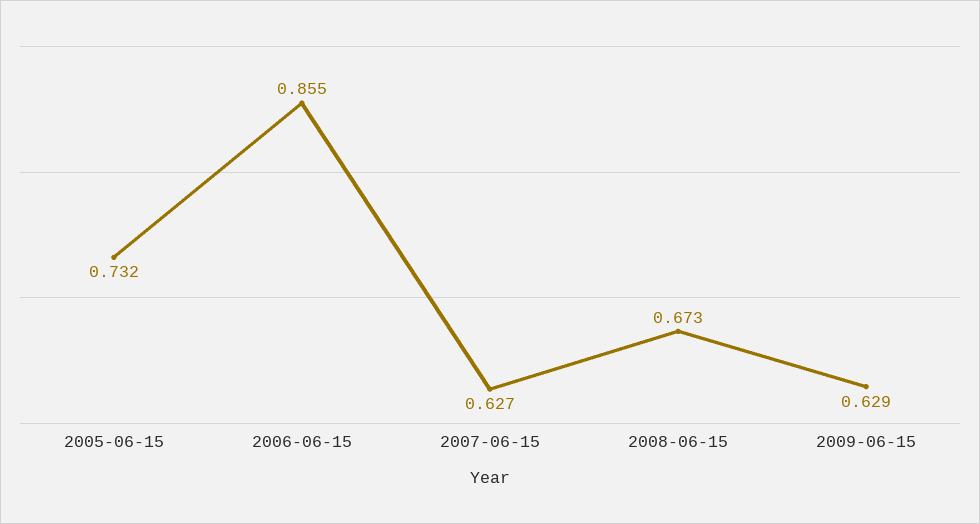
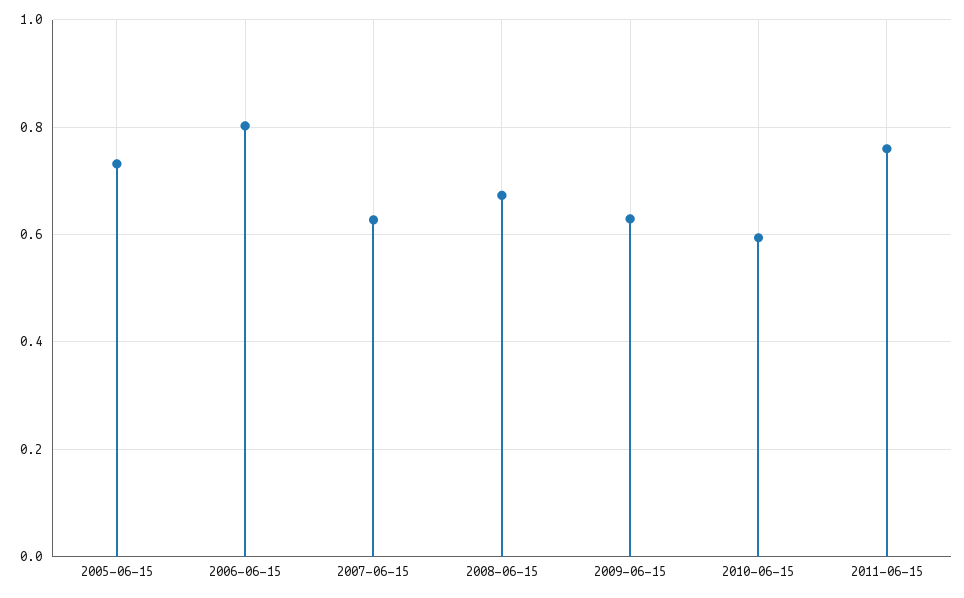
2006-06-15: 0.855 -> 0.8
2010-06-15: none -> 0.6
2011-06-15: none -> 0.76

